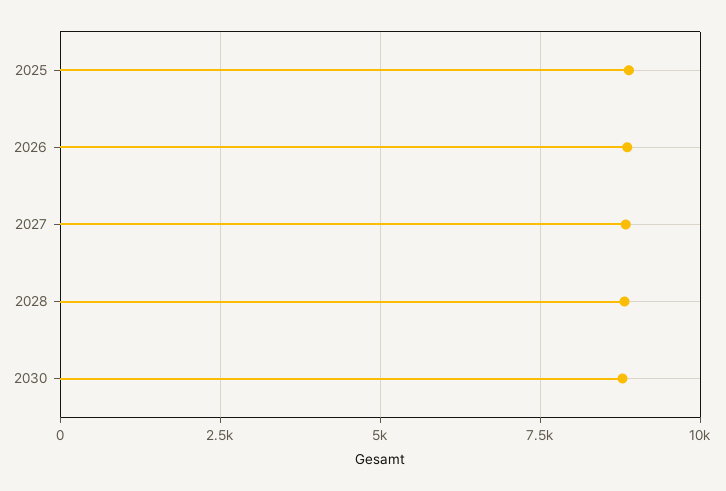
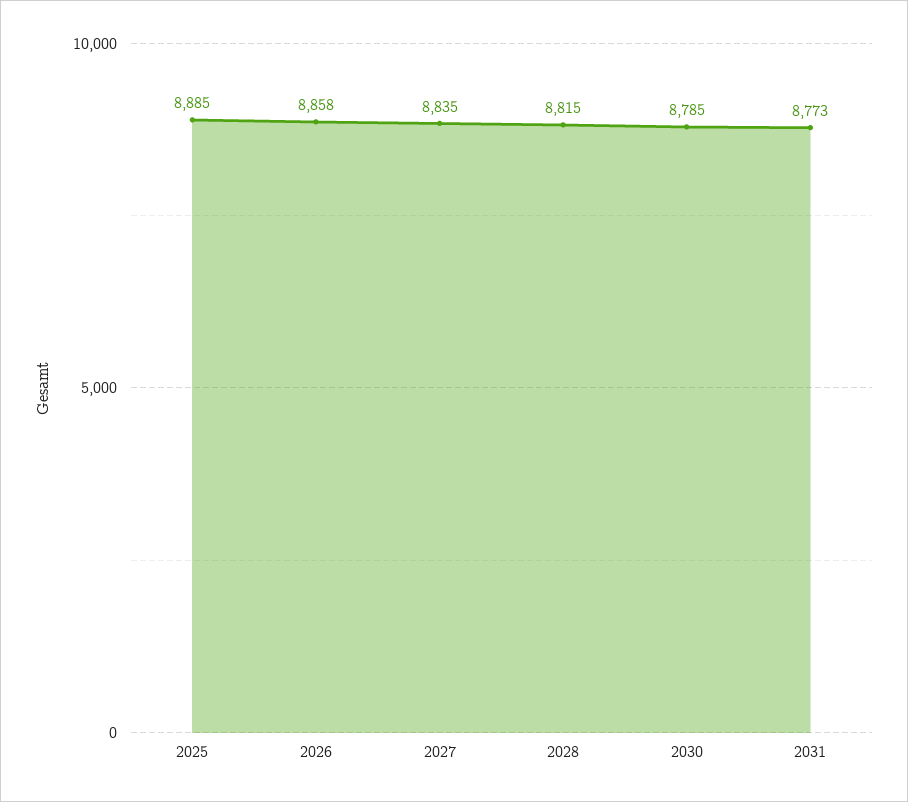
2031: none -> 8773

